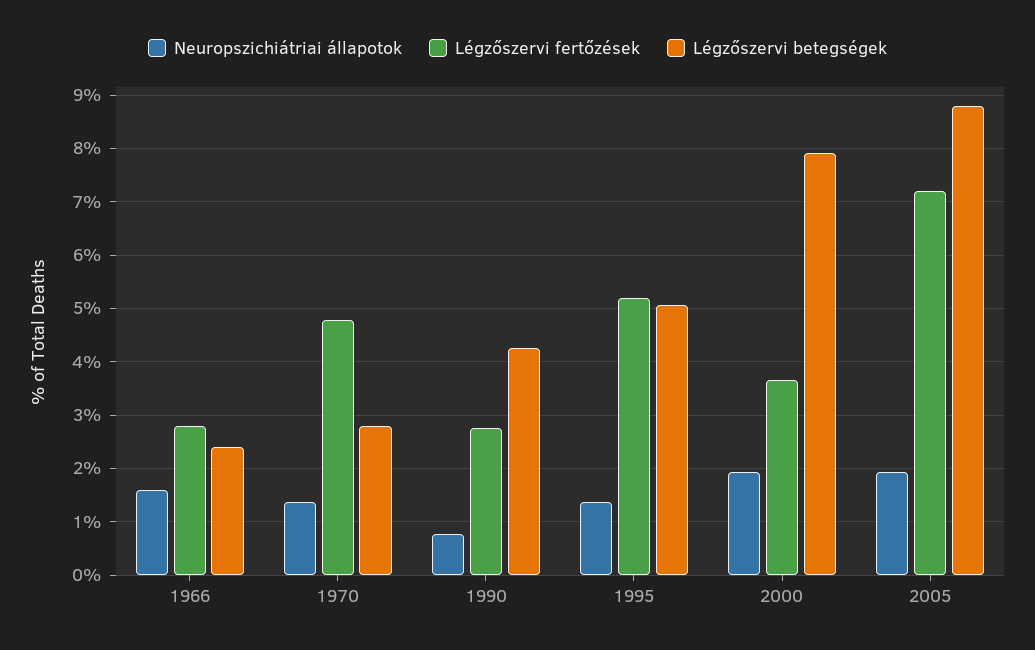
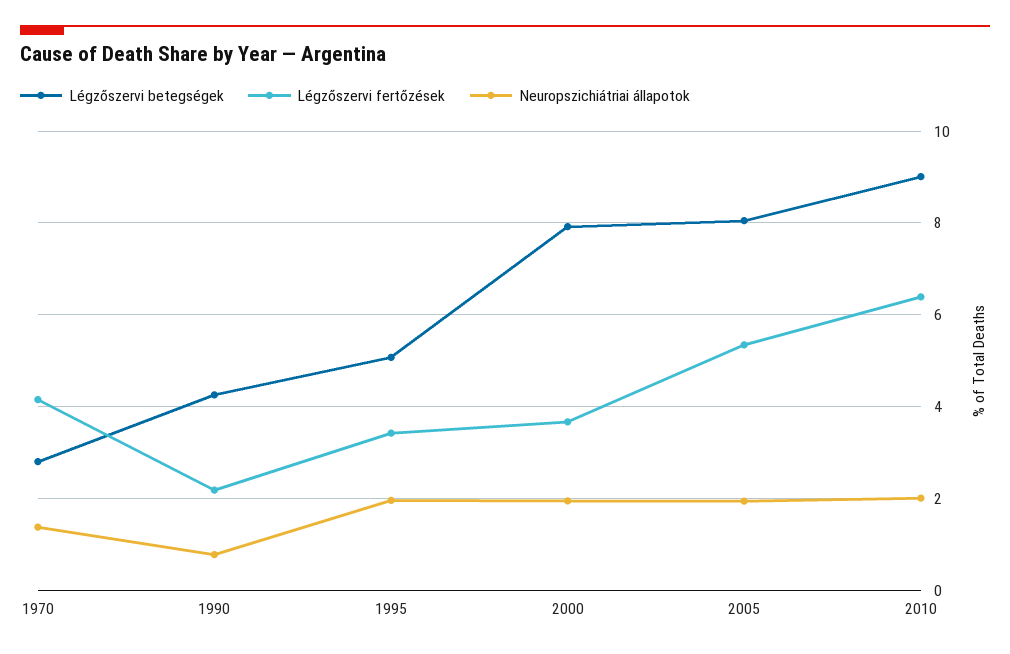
Neuropszichiátriai állapotok, 1966: 1.6 -> none
Légzőszervi fertőzések, 1966: 2.8 -> none
Légzőszervi betegségek, 1966: 2.4 -> none
Légzőszervi fertőzések, 1970: 4.8 -> 4.2
Légzőszervi fertőzések, 1990: 2.8 -> 2.2
Neuropszichiátriai állapotok, 1995: 1.4 -> 2
Légzőszervi fertőzések, 1995: 5.2 -> 3.4
Légzőszervi fertőzések, 2005: 7.2 -> 5.4
Légzőszervi betegségek, 2005: 8.8 -> 8
Légzőszervi betegségek, 2010: none -> 9
Légzőszervi fertőzések, 2010: none -> 6.4
Neuropszichiátriai állapotok, 2010: none -> 2

